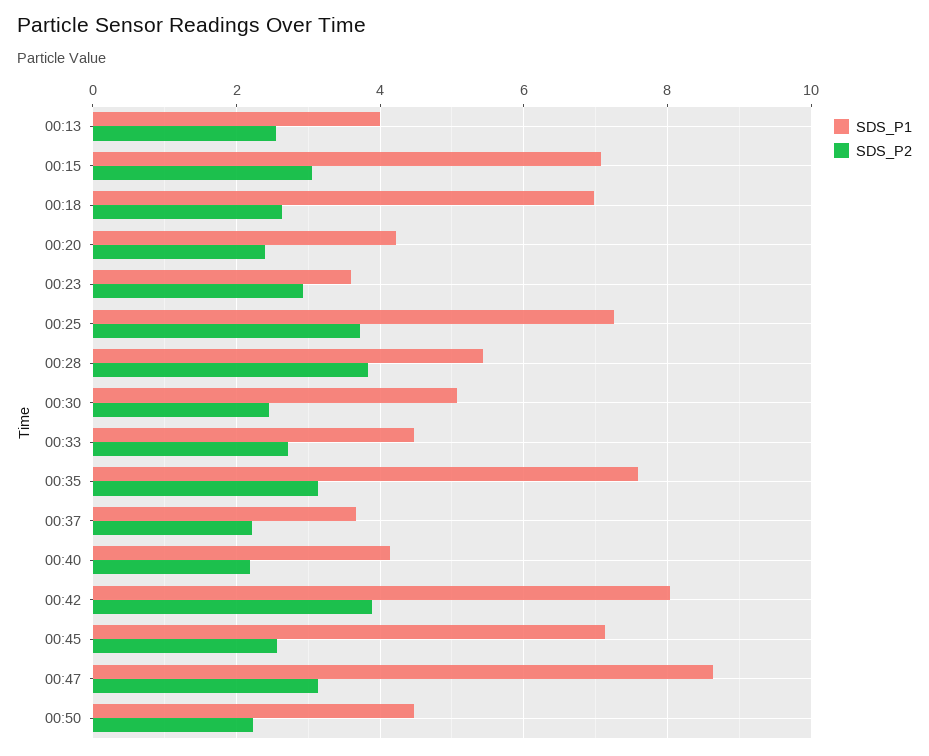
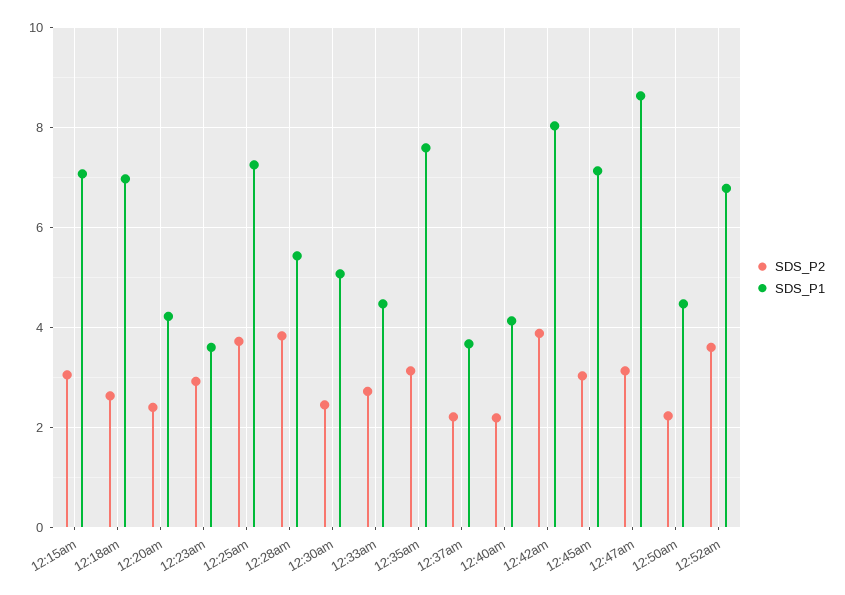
SDS_P1, 00:13: 4 -> none
SDS_P2, 00:13: 2.6 -> none
SDS_P2, 00:45: 2.6 -> 3
SDS_P2, 12:52am: none -> 3.6
SDS_P1, 12:52am: none -> 6.8

